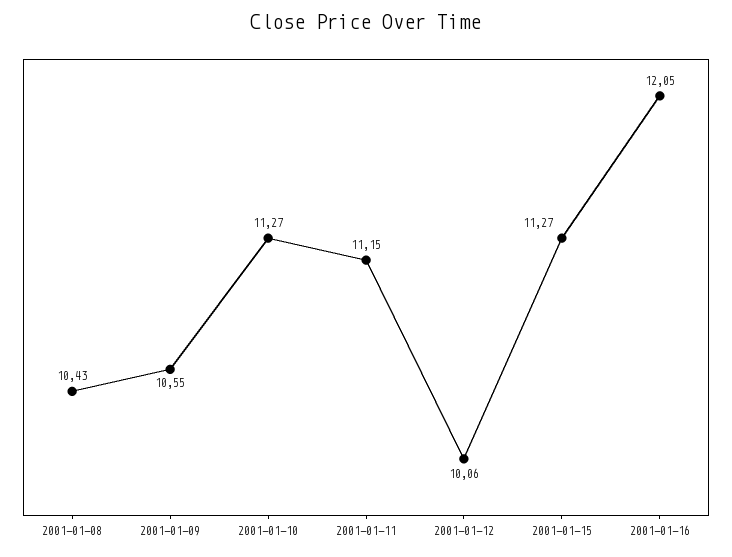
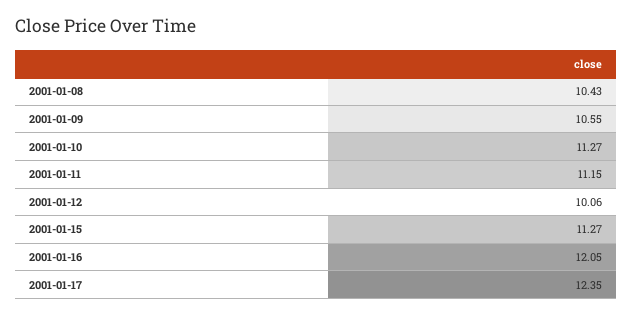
2001-01-17: none -> 12.35

